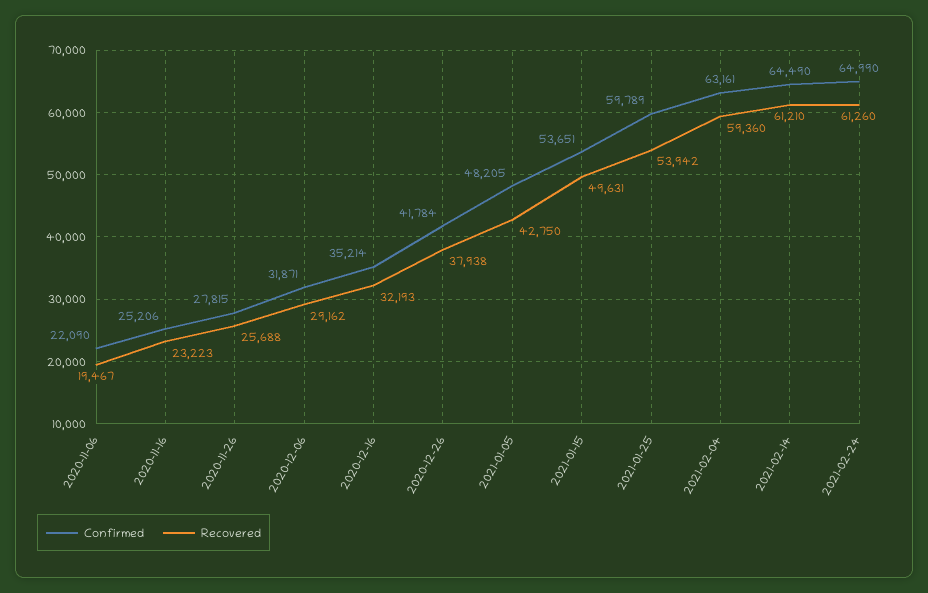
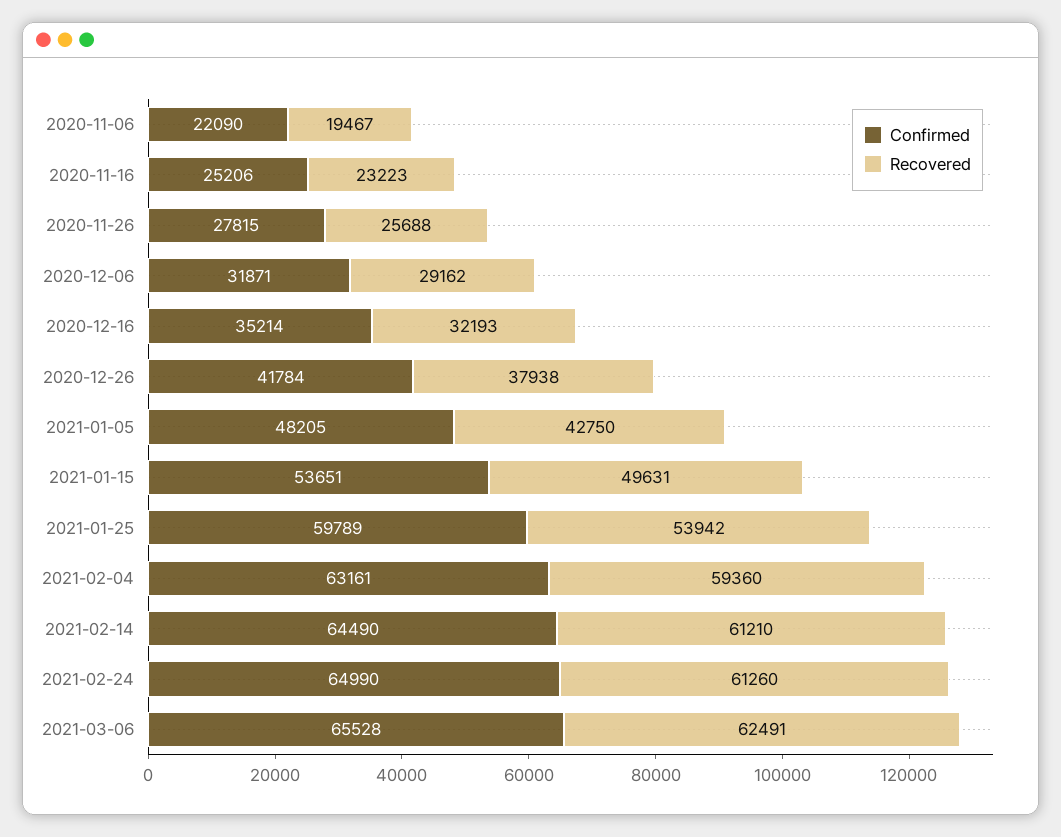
Confirmed, 2021-03-06: none -> 65528
Recovered, 2021-03-06: none -> 62491

